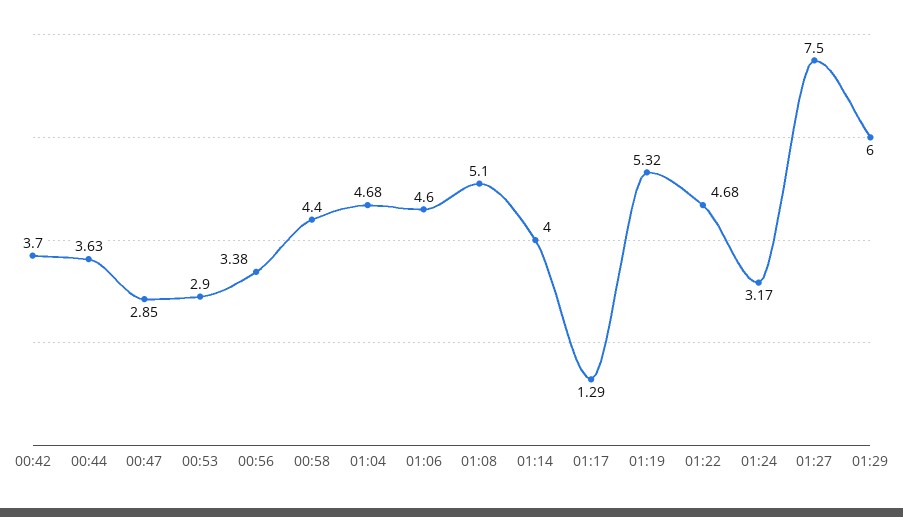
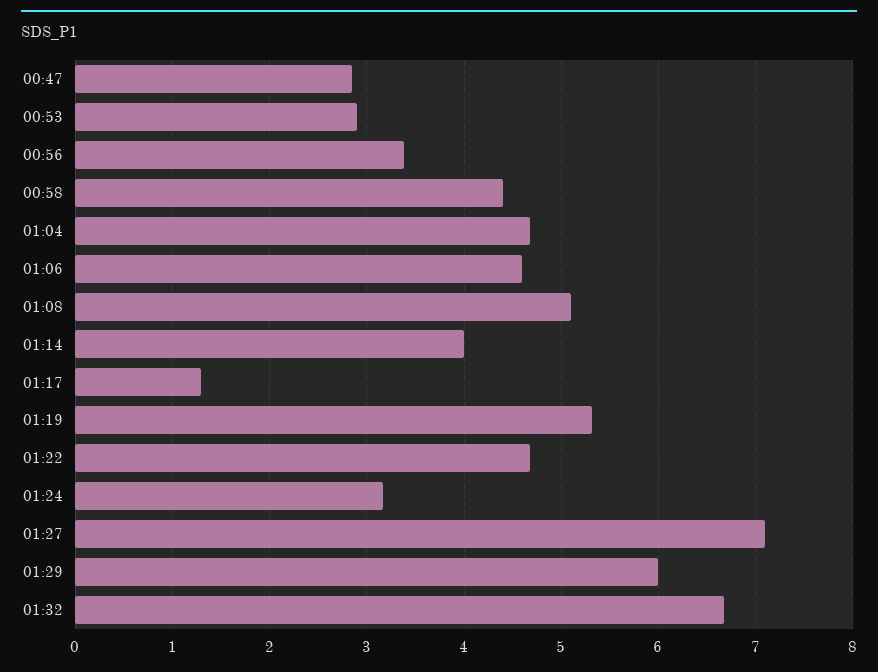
00:42: 3.7 -> none
00:44: 3.63 -> none
01:27: 7.5 -> 7.1
01:32: none -> 6.7

